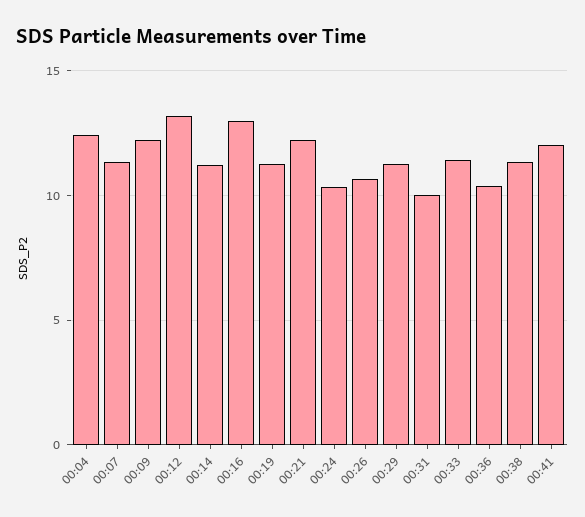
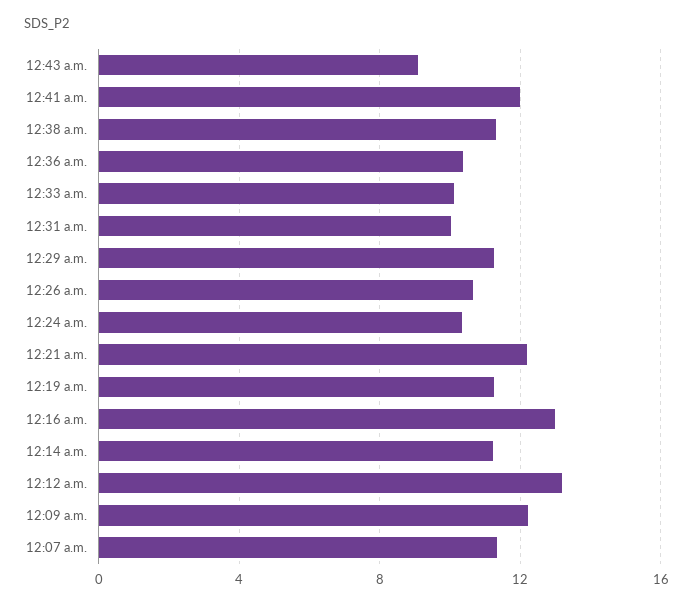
00:04: 12.5 -> none
00:33: 11.5 -> 10
12:43 a.m.: none -> 9

